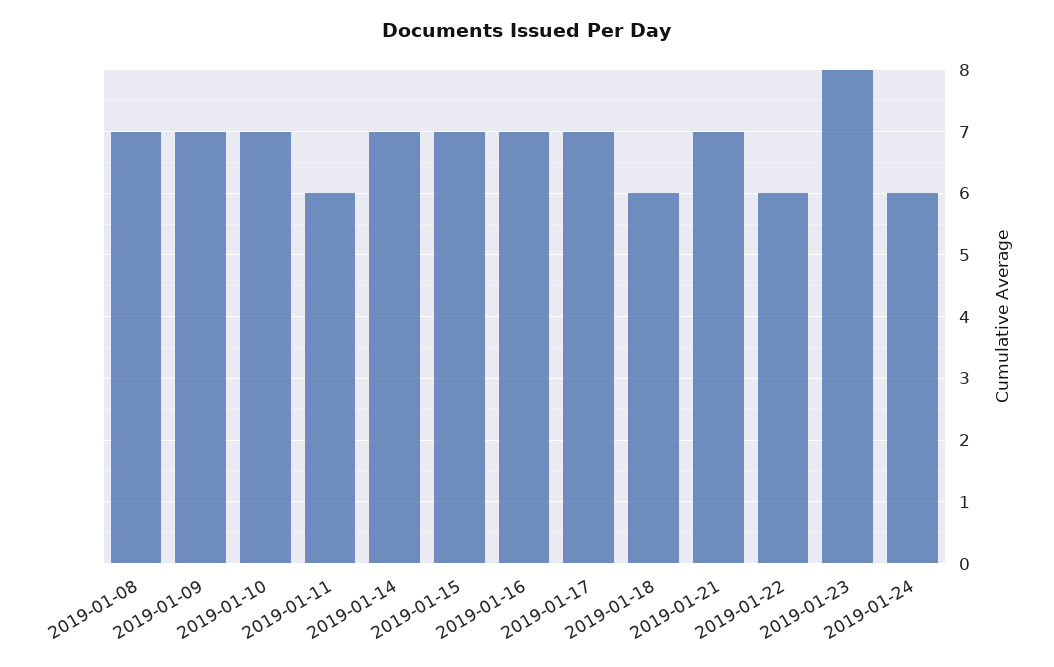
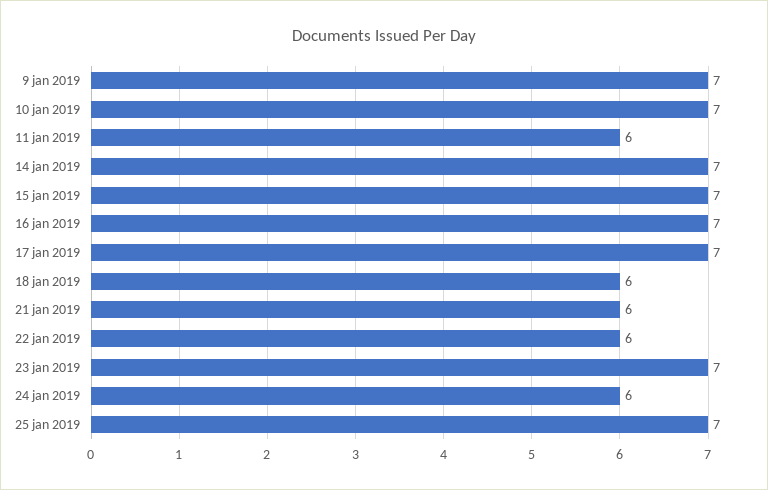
2019-01-08: 7 -> none
2019-01-21: 7 -> 6
2019-01-23: 8 -> 7
25 jan 2019: none -> 7

